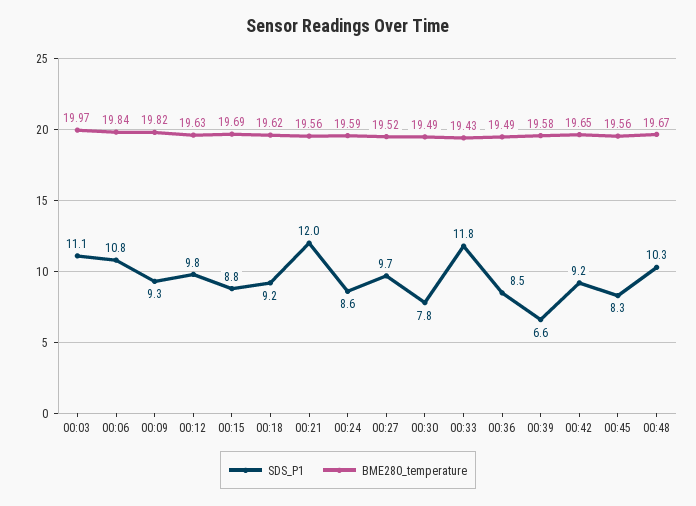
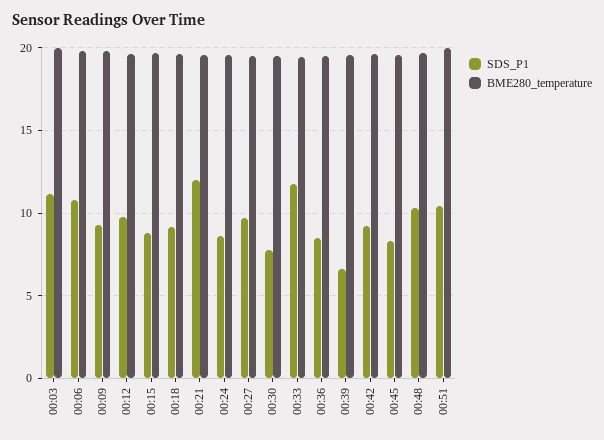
SDS_P1, 00:51: none -> 10.5
BME280_temperature, 00:51: none -> 20

